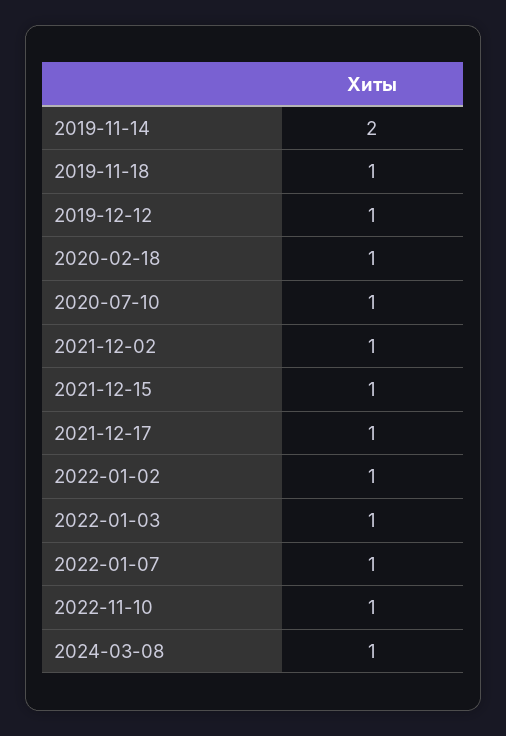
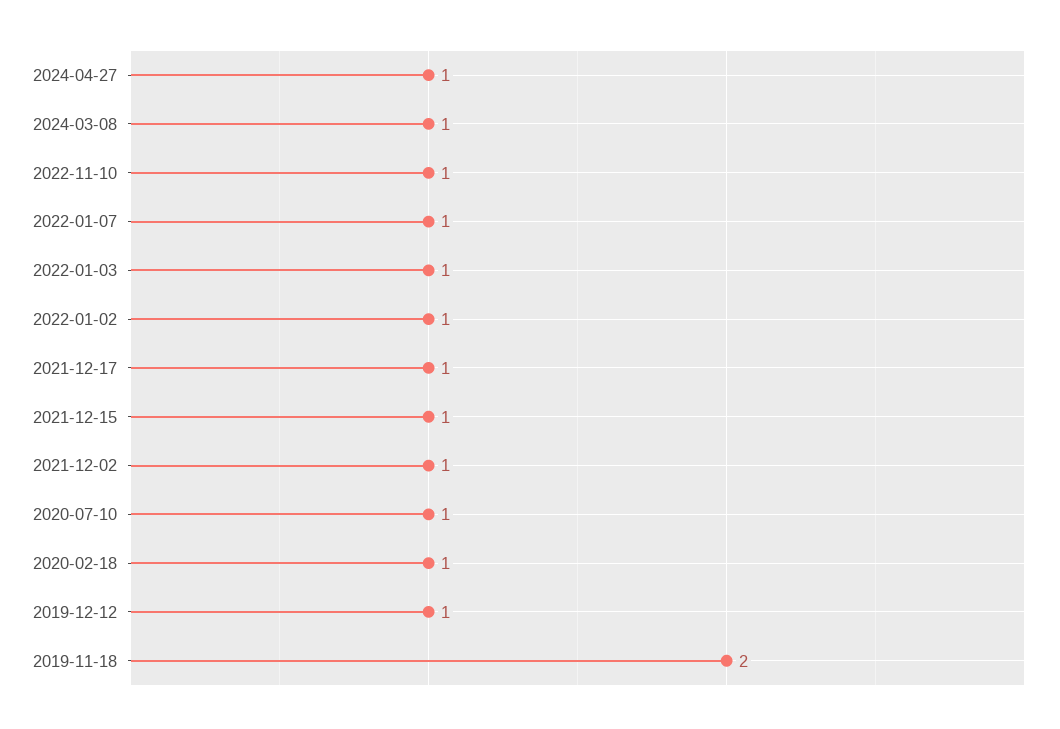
2019-11-14: 2 -> none
2019-11-18: 1 -> 2
2024-04-27: none -> 1

